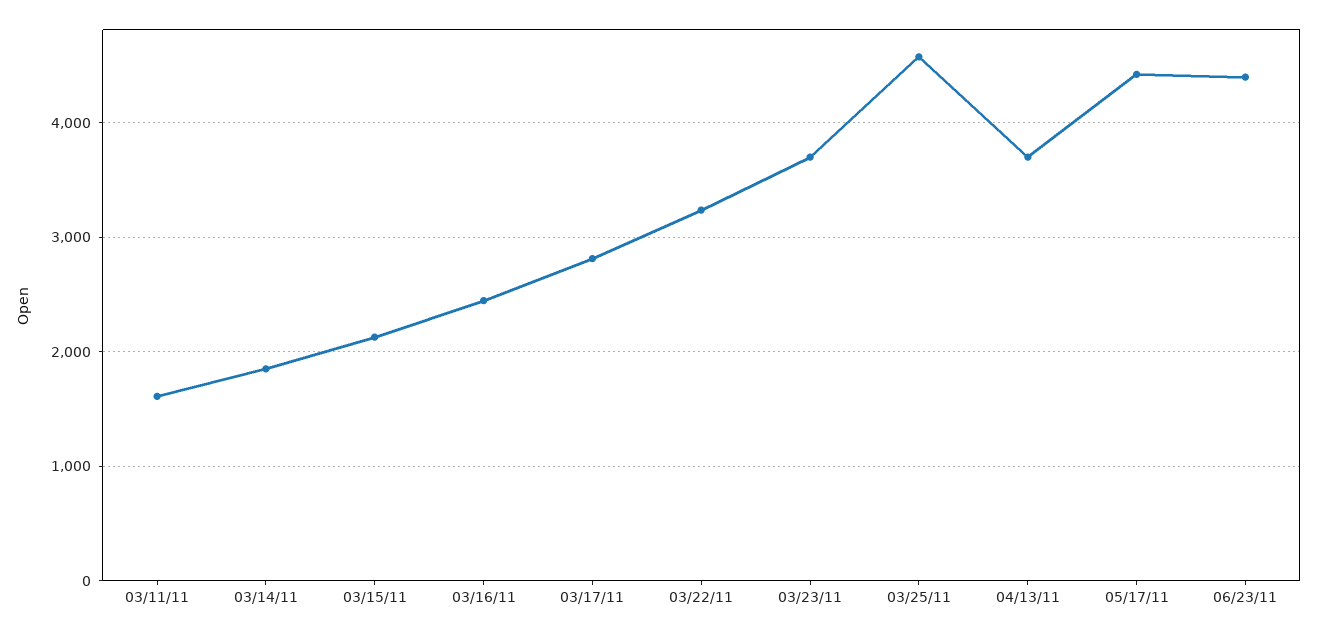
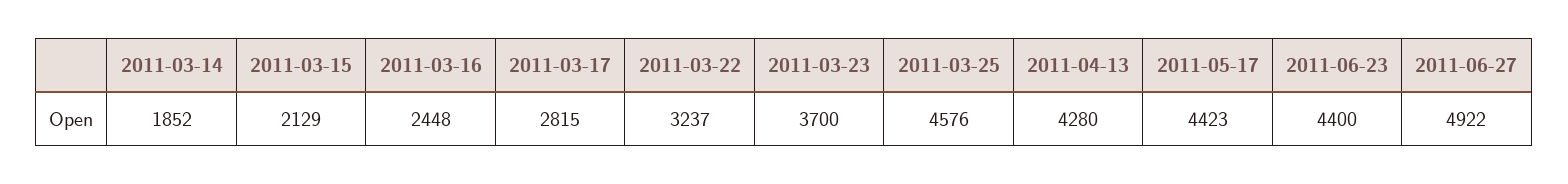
03/11/11: 1600 -> none
04/13/11: 3700 -> 4280
2011-06-27: none -> 4922

